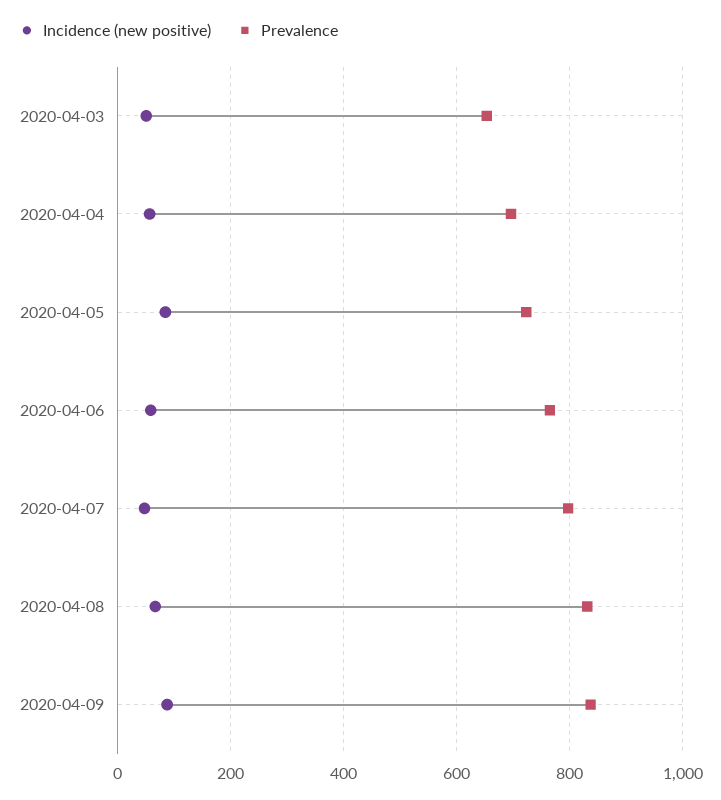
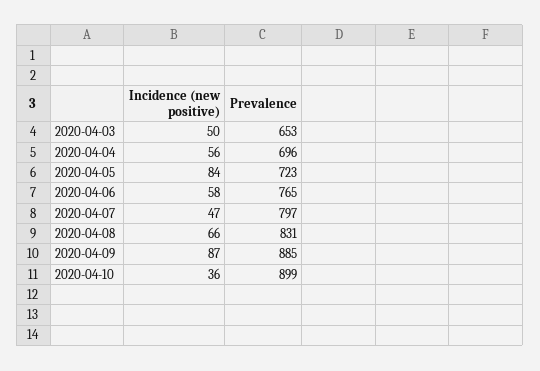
Prevalence, 2020-04-09: 840 -> 885
Incidence (new positive), 2020-04-10: none -> 36
Prevalence, 2020-04-10: none -> 899

